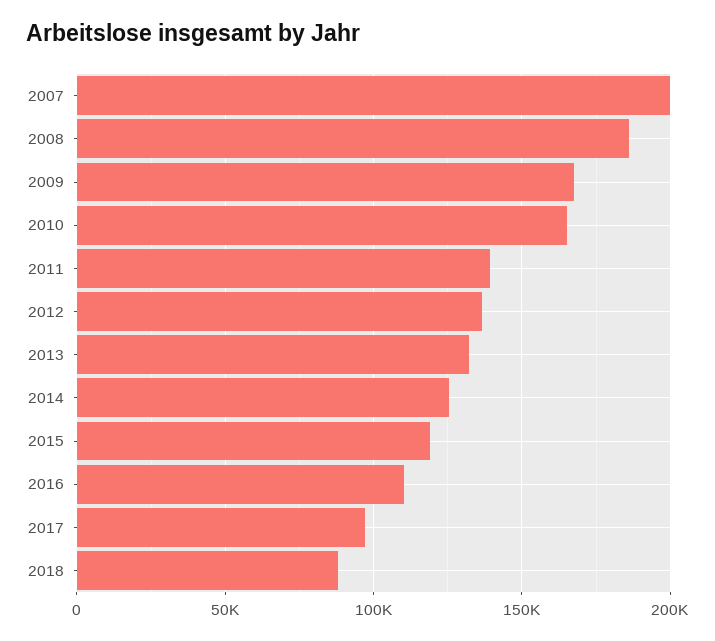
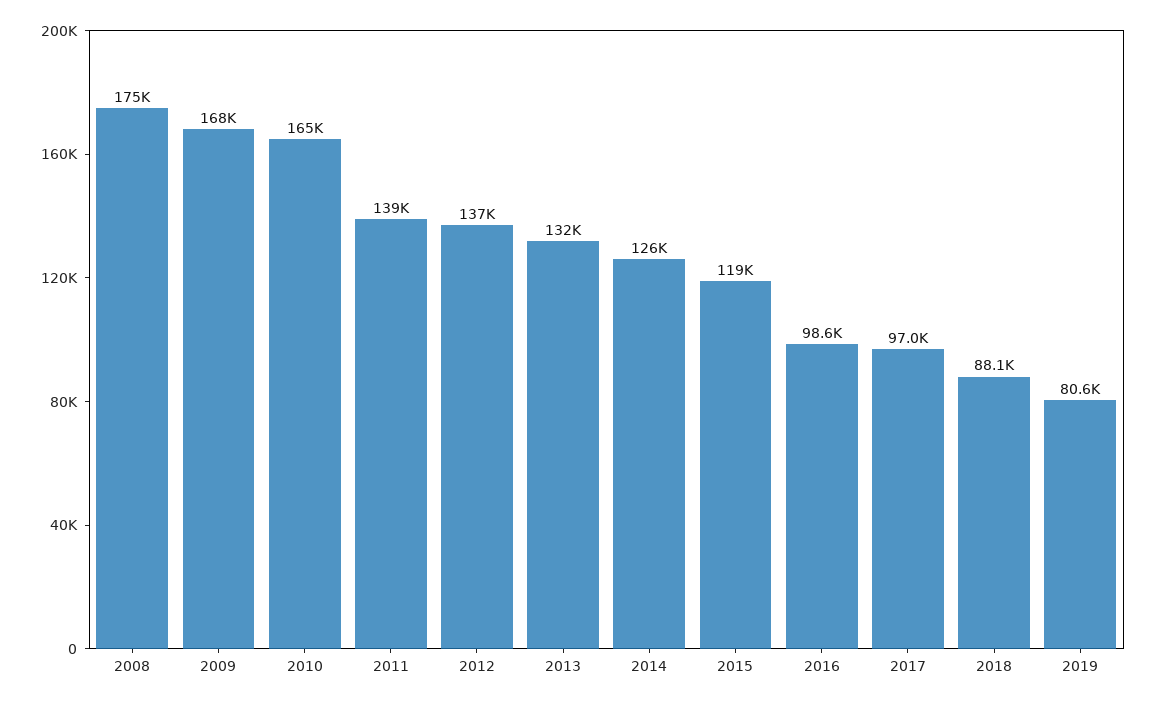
2007: 200000 -> none
2008: 185000 -> 175000
2016: 110000 -> 98600
2019: none -> 80600

